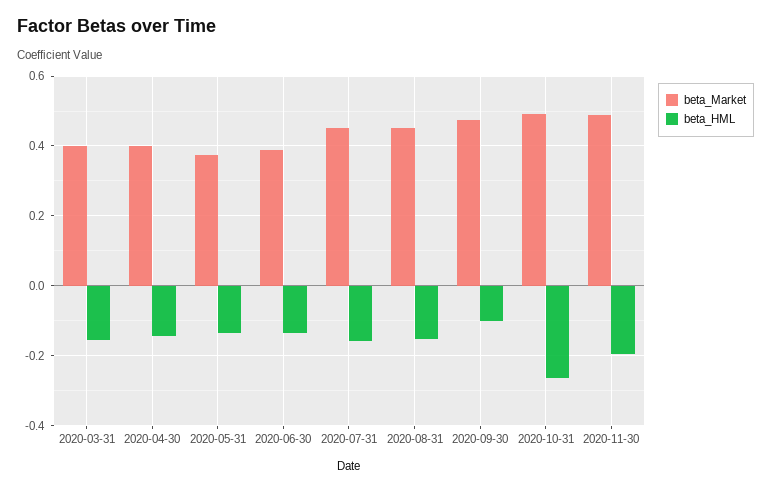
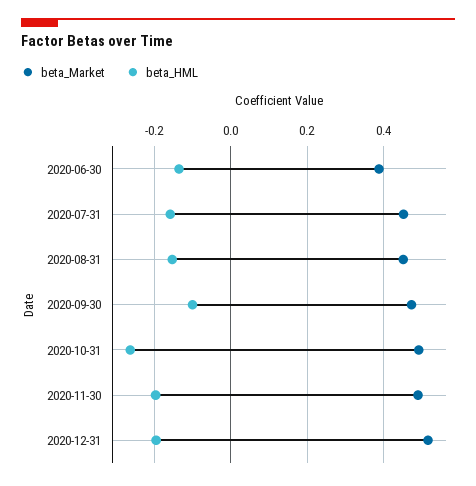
beta_Market, 2020-03-31: 0.4 -> none
beta_HML, 2020-03-31: -0.16 -> none
beta_Market, 2020-04-30: 0.4 -> none
beta_HML, 2020-04-30: -0.14 -> none
beta_Market, 2020-05-31: 0.38 -> none
beta_HML, 2020-05-31: -0.14 -> none
beta_Market, 2020-12-31: none -> 0.52
beta_HML, 2020-12-31: none -> -0.2

